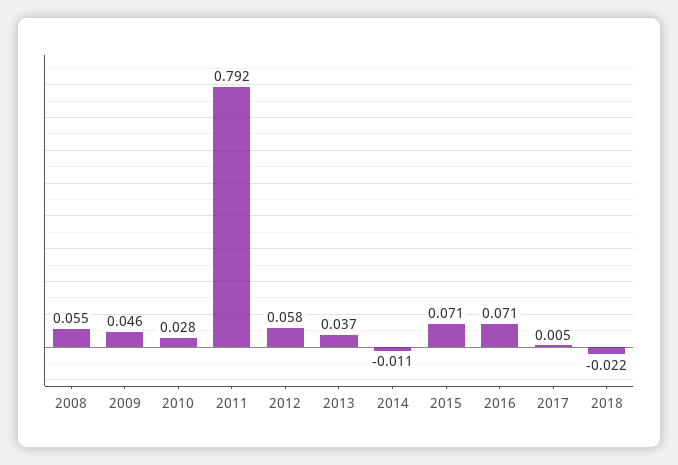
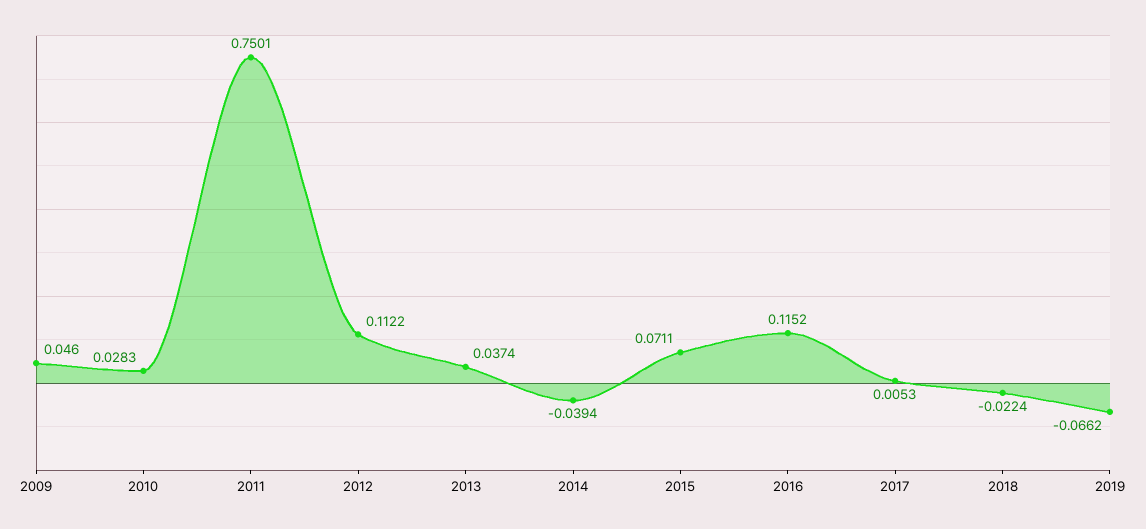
2008: 0.055 -> none
2011: 0.792 -> 0.7501
2012: 0.058 -> 0.1122
2014: -0.011 -> -0.0394
2016: 0.071 -> 0.1152
2019: none -> -0.0662

